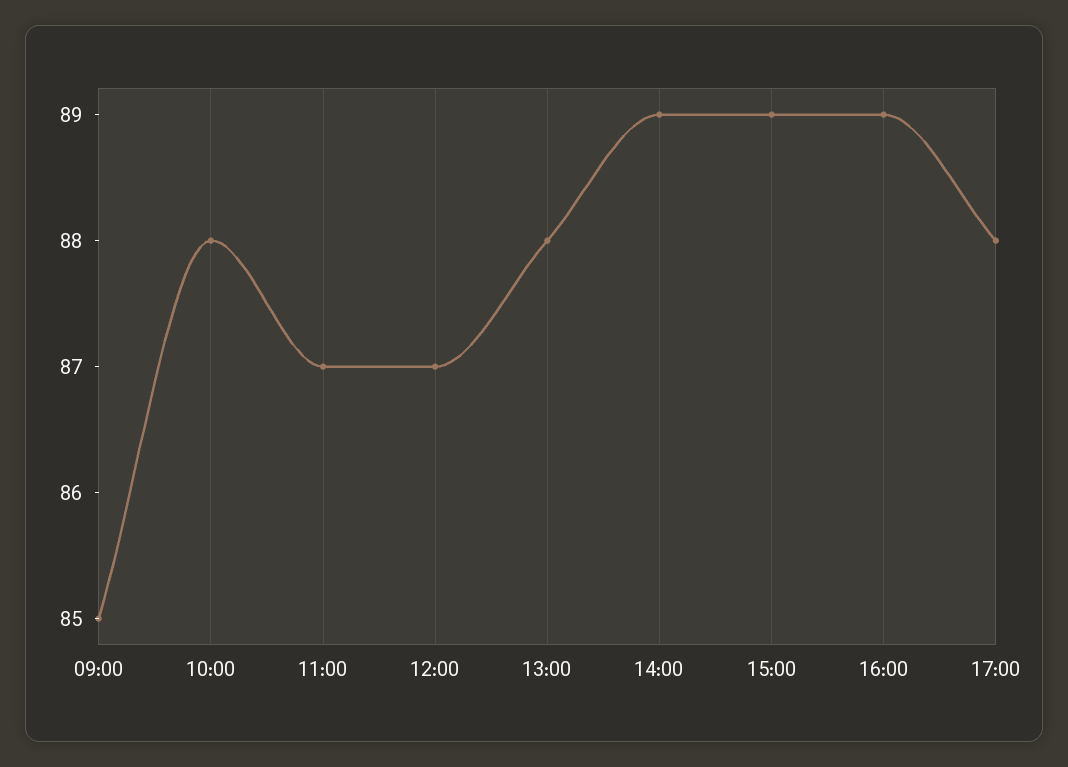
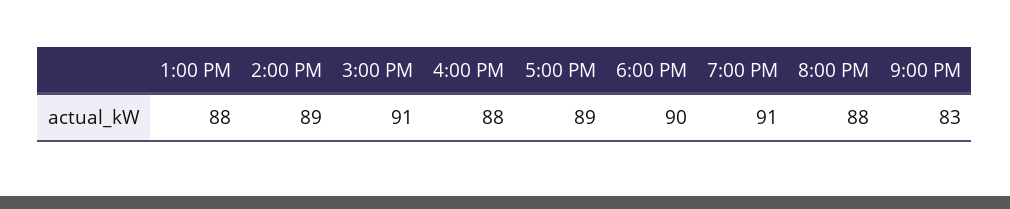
09:00: 85 -> none
10:00: 88 -> none
11:00: 87 -> none
12:00: 87 -> none
15:00: 89 -> 91
16:00: 89 -> 88
17:00: 88 -> 89
6:00 PM: none -> 90
7:00 PM: none -> 91
8:00 PM: none -> 88
9:00 PM: none -> 83

